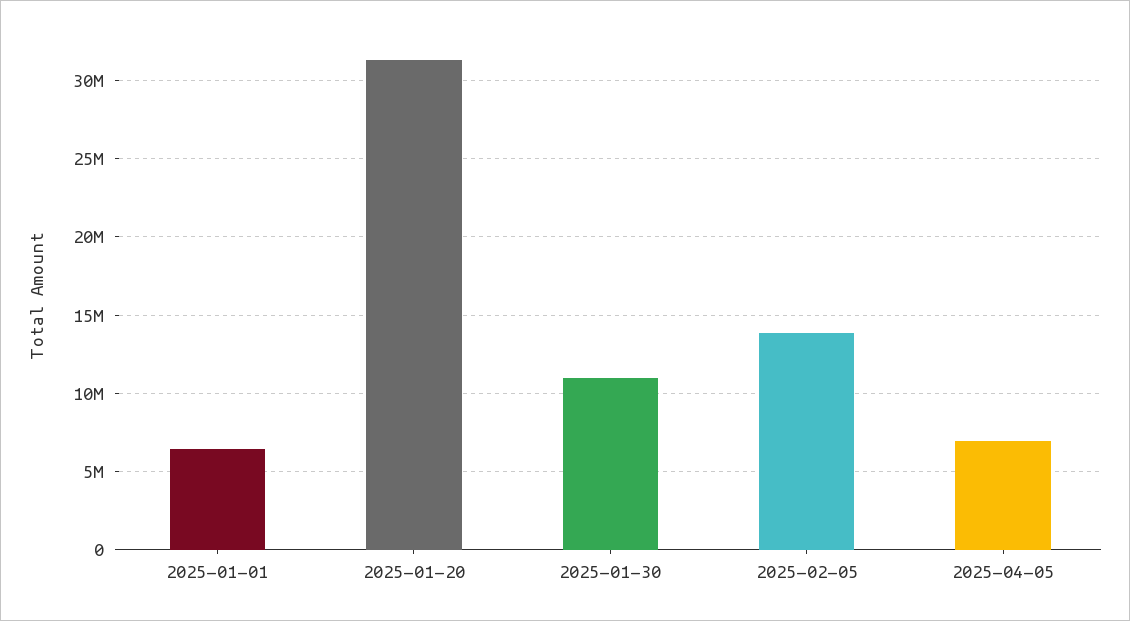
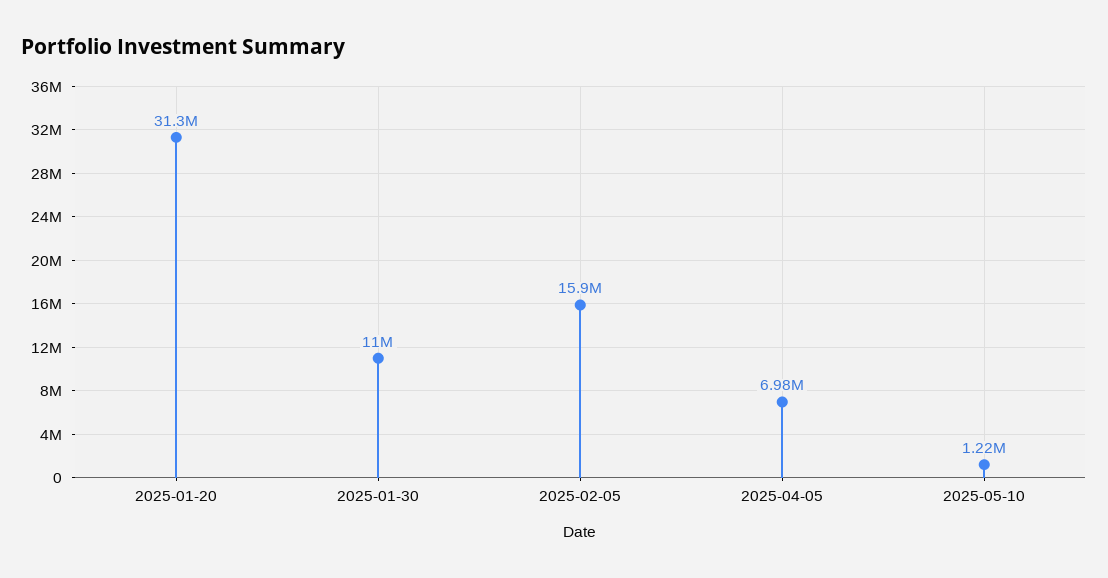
2025-01-01: 6500000 -> none
2025-02-05: 14000000 -> 15900000
2025-05-10: none -> 1220000

